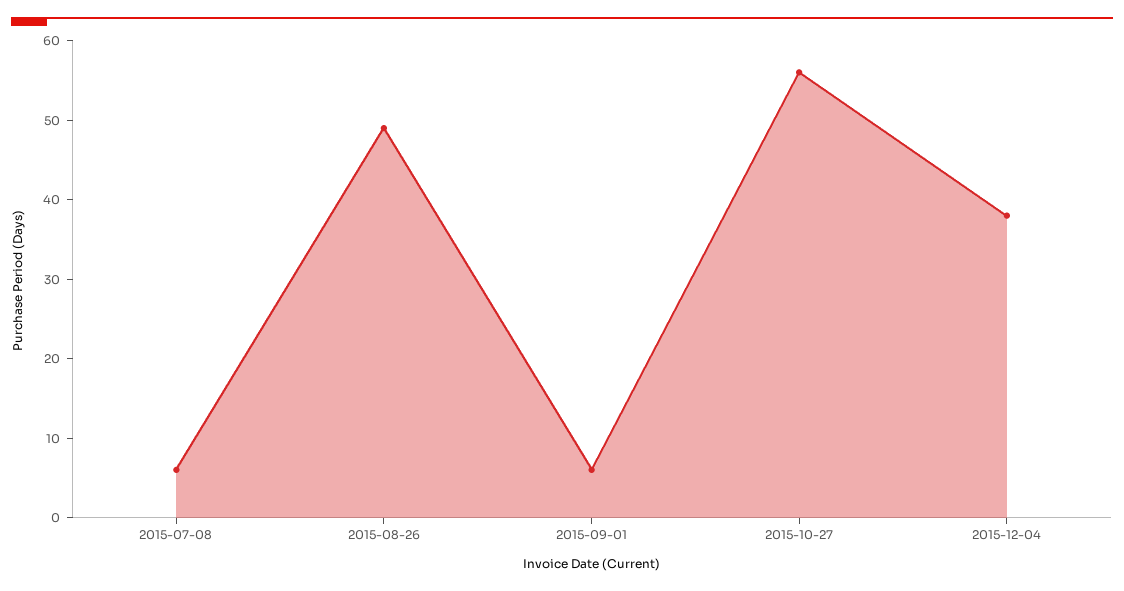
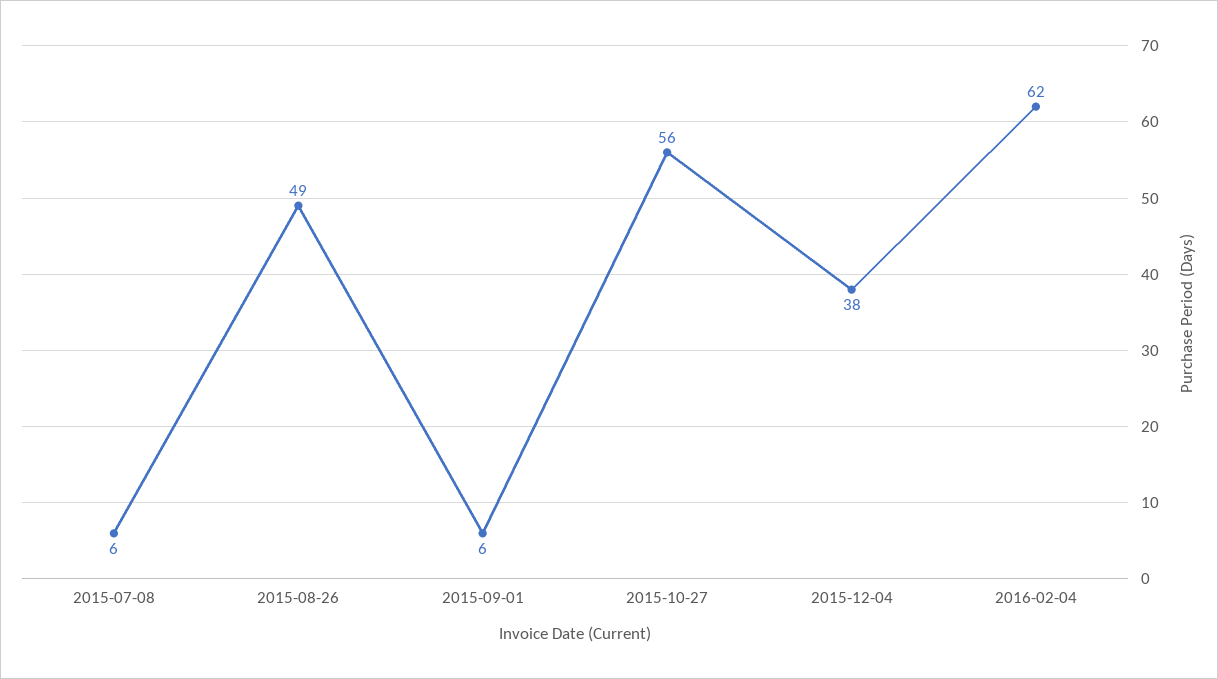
2016-02-04: none -> 62

